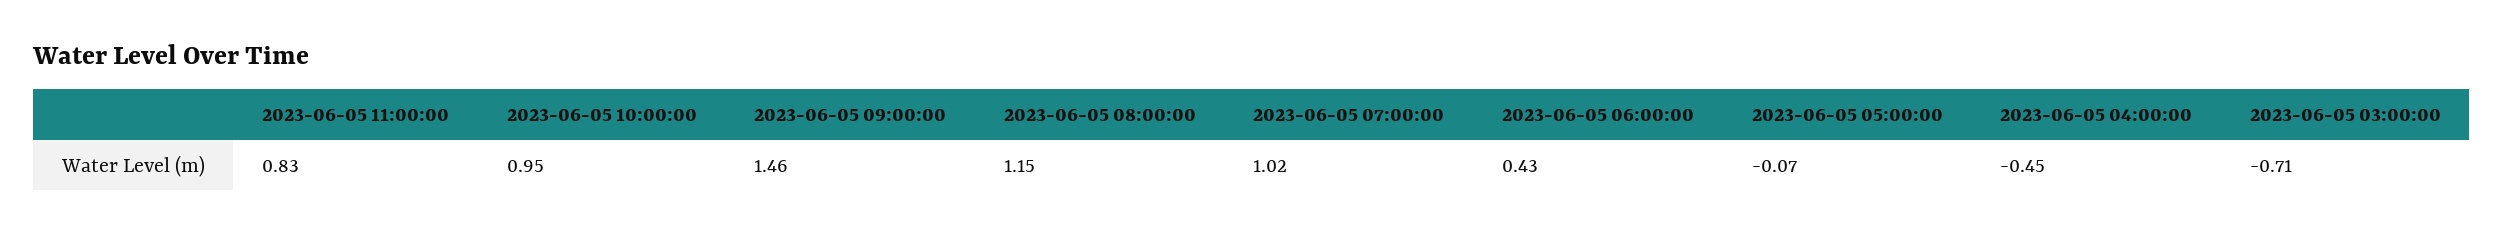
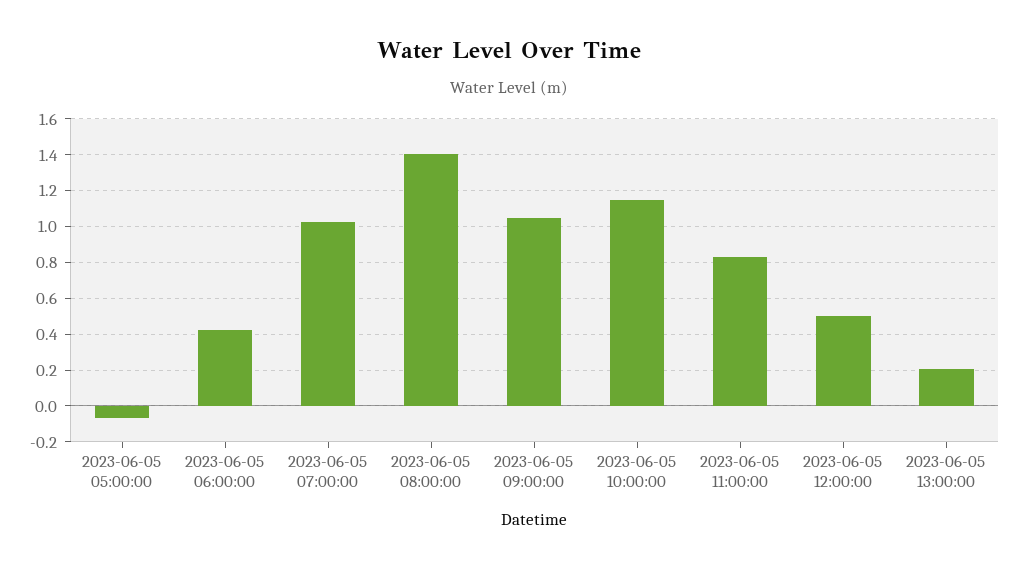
2023-06-05 10:00:00: 0.95 -> 1.15
2023-06-05 09:00:00: 1.46 -> 1.05
2023-06-05 08:00:00: 1.15 -> 1.4
2023-06-05 04:00:00: -0.45 -> none
2023-06-05 03:00:00: -0.71 -> none
2023-06-05 12:00:00: none -> 0.5
2023-06-05 13:00:00: none -> 0.2

